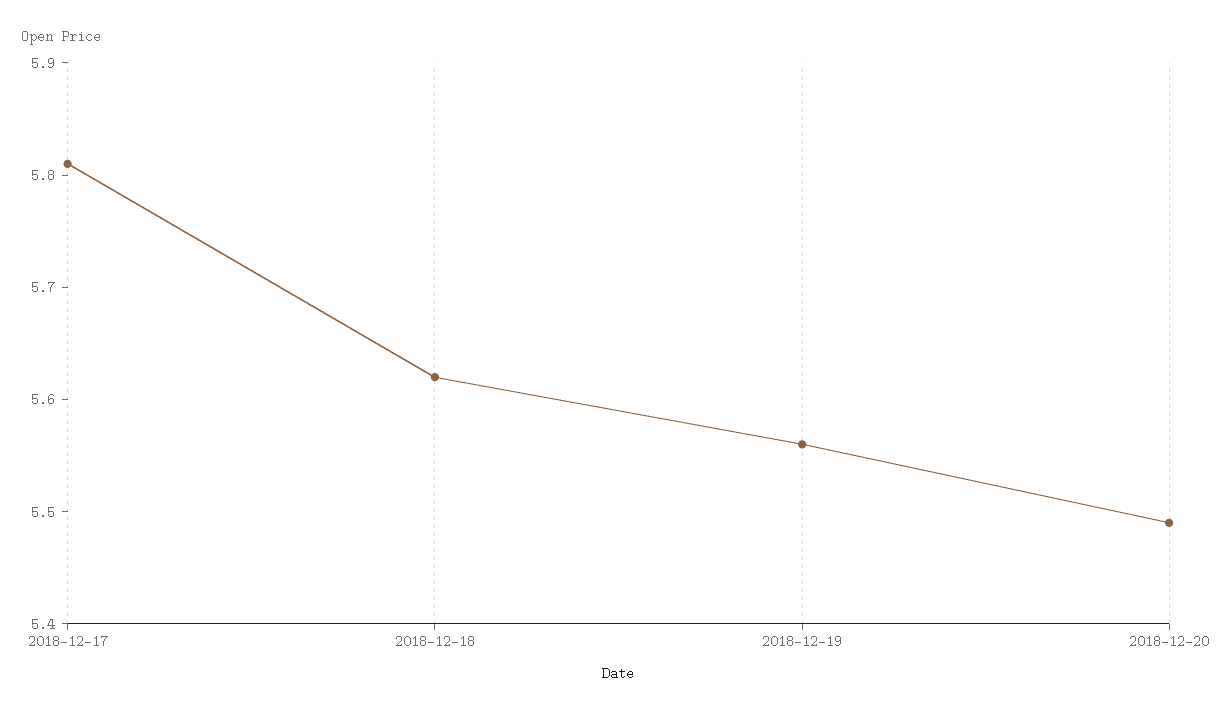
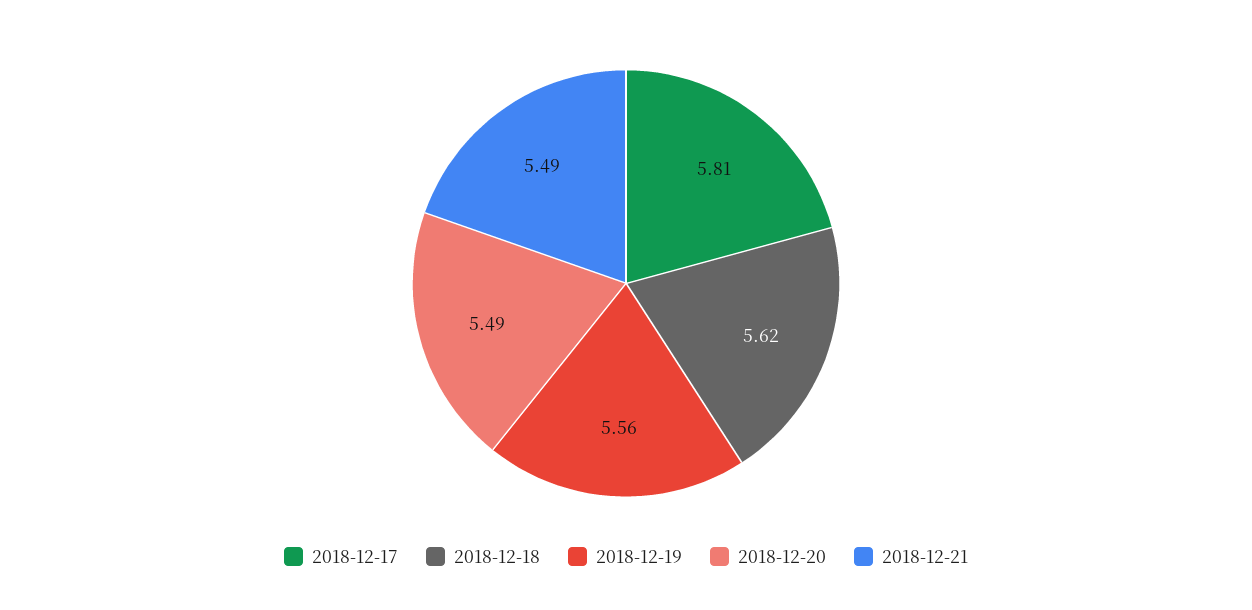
2018-12-21: none -> 5.49

